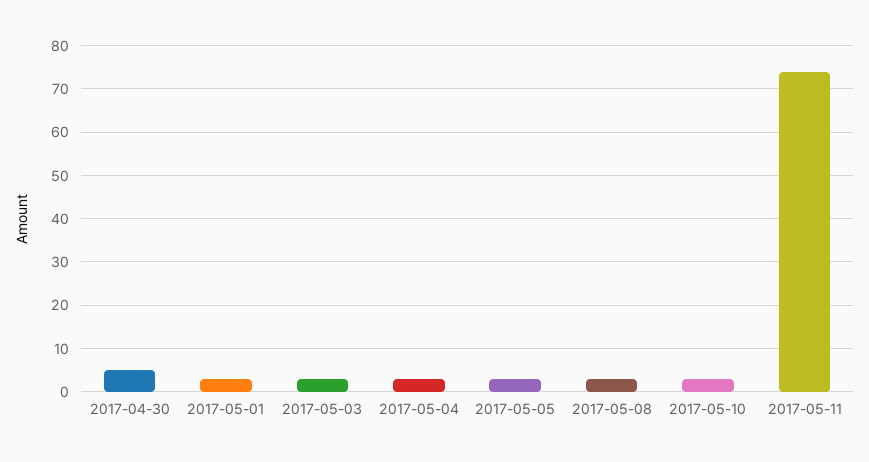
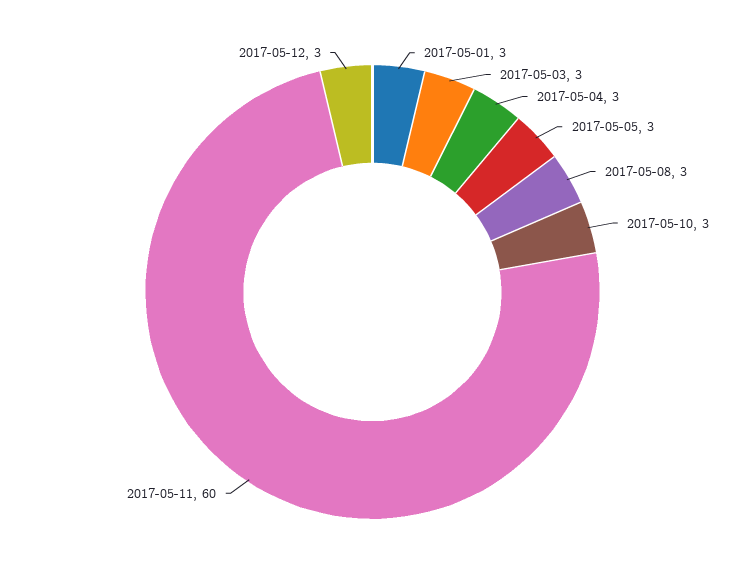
2017-04-30: 5 -> none
2017-05-11: 75 -> 60
2017-05-12: none -> 3

